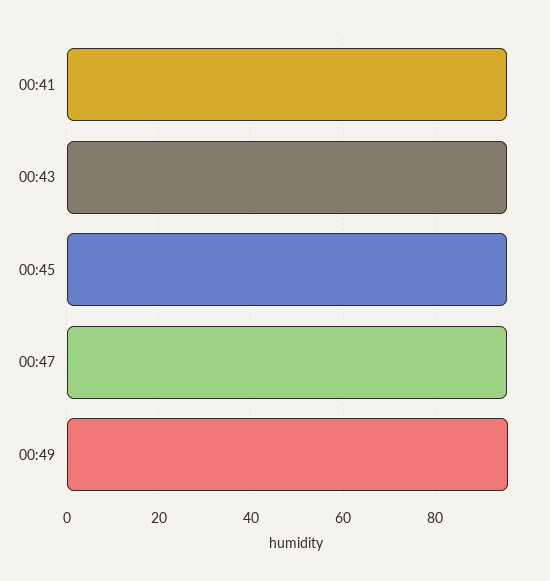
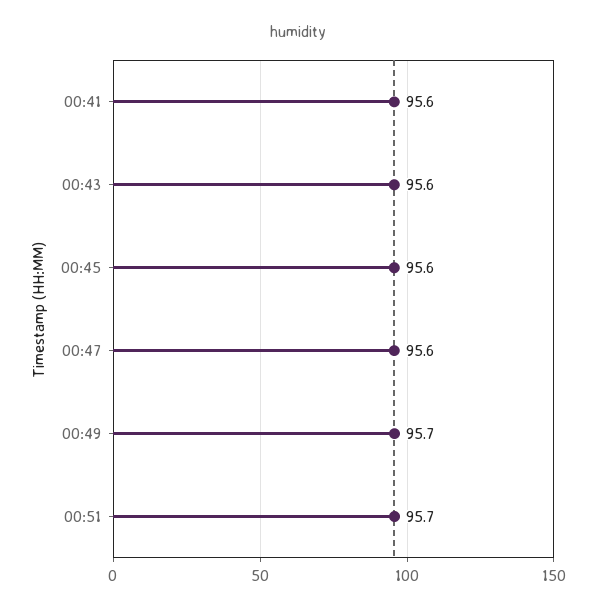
00:51: none -> 95.7

